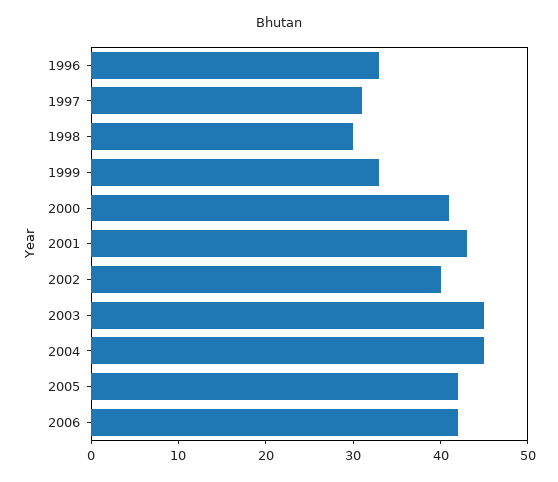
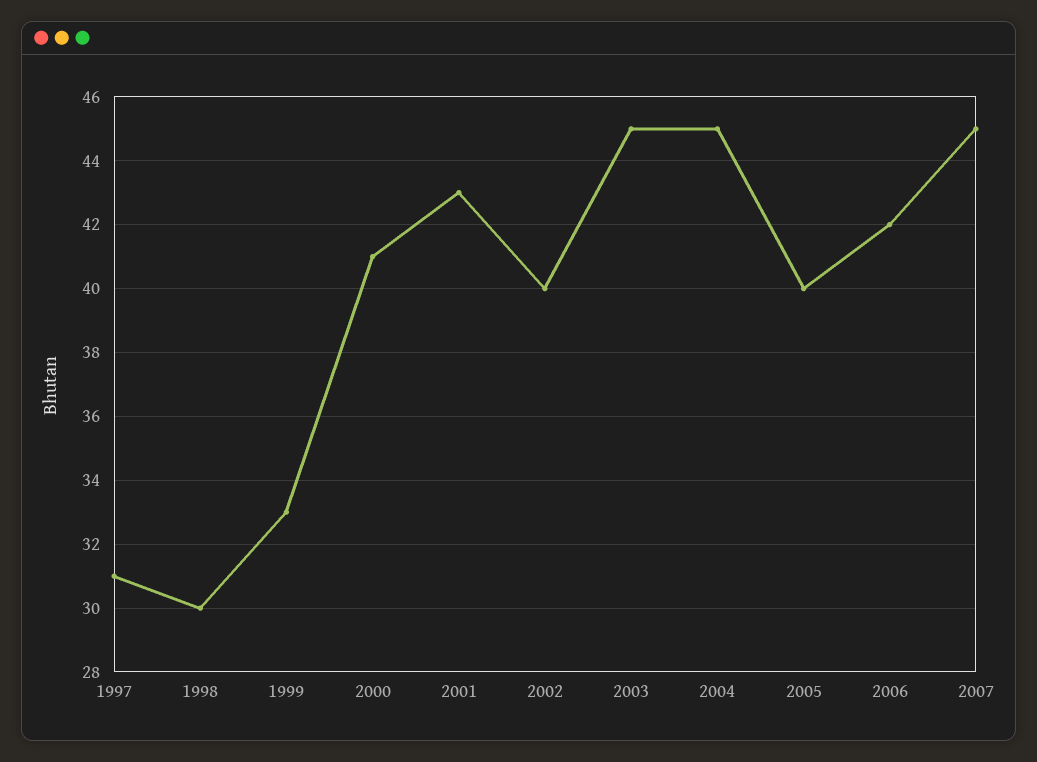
1996: 33 -> none
2005: 42 -> 40
2007: none -> 45

